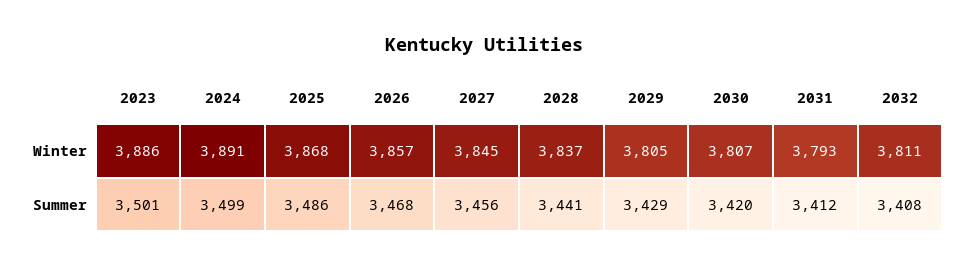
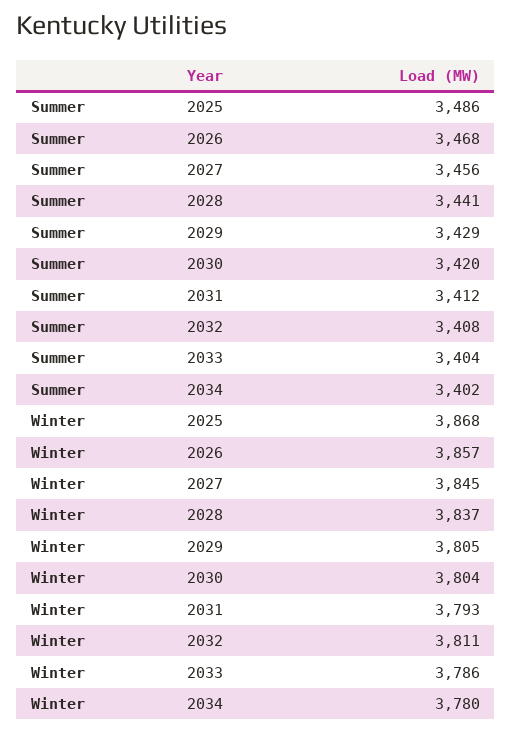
2023, Winter: 3886 -> none
2024, Winter: 3891 -> none
2030, Winter: 3807 -> 3804
2023, Summer: 3501 -> none
2024, Summer: 3499 -> none
2033, Summer: none -> 3404
2034, Summer: none -> 3402
2033, Winter: none -> 3786
2034, Winter: none -> 3780

